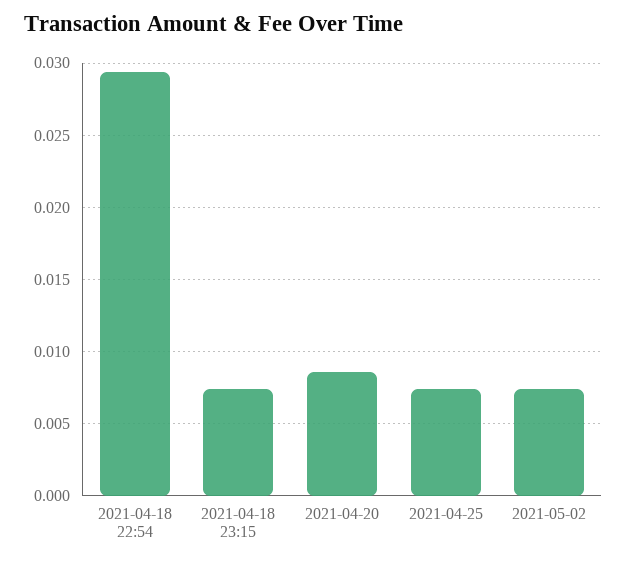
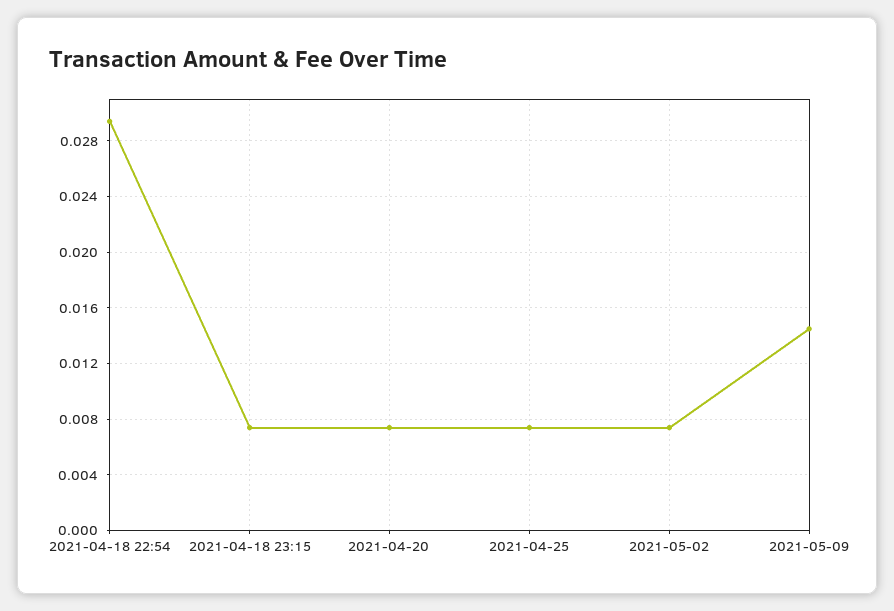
2021-04-20: 0.0085 -> 0.0075
2021-05-09: none -> 0.0145

